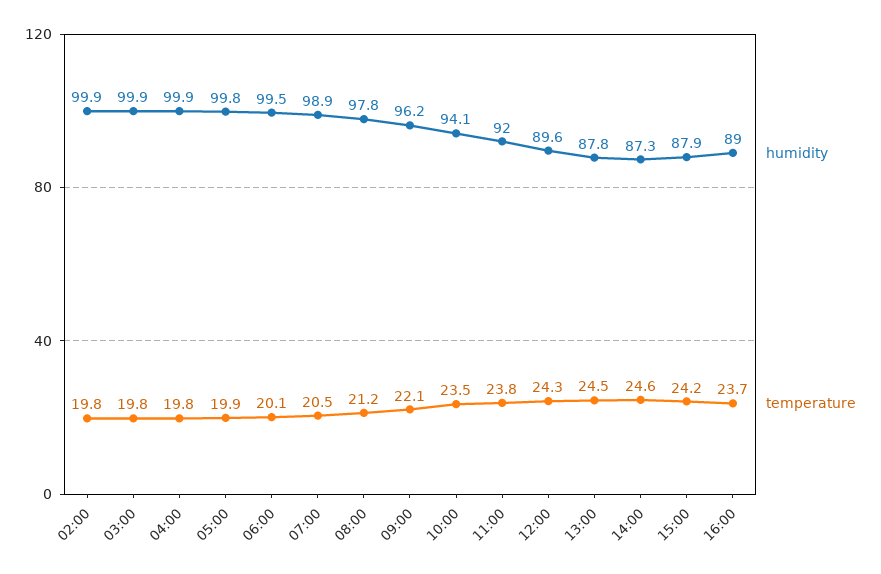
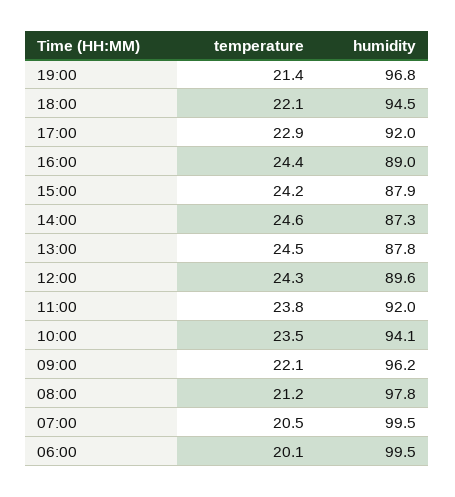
humidity, 02:00: 99.9 -> none
temperature, 02:00: 19.8 -> none
humidity, 03:00: 99.9 -> none
temperature, 03:00: 19.8 -> none
humidity, 04:00: 99.9 -> none
temperature, 04:00: 19.8 -> none
humidity, 05:00: 99.8 -> none
temperature, 05:00: 19.9 -> none
humidity, 07:00: 98.9 -> 99.5
temperature, 16:00: 23.7 -> 24.4
temperature, 19:00: none -> 21.4
humidity, 19:00: none -> 96.8
temperature, 18:00: none -> 22.1
humidity, 18:00: none -> 94.5
temperature, 17:00: none -> 22.9
humidity, 17:00: none -> 92

